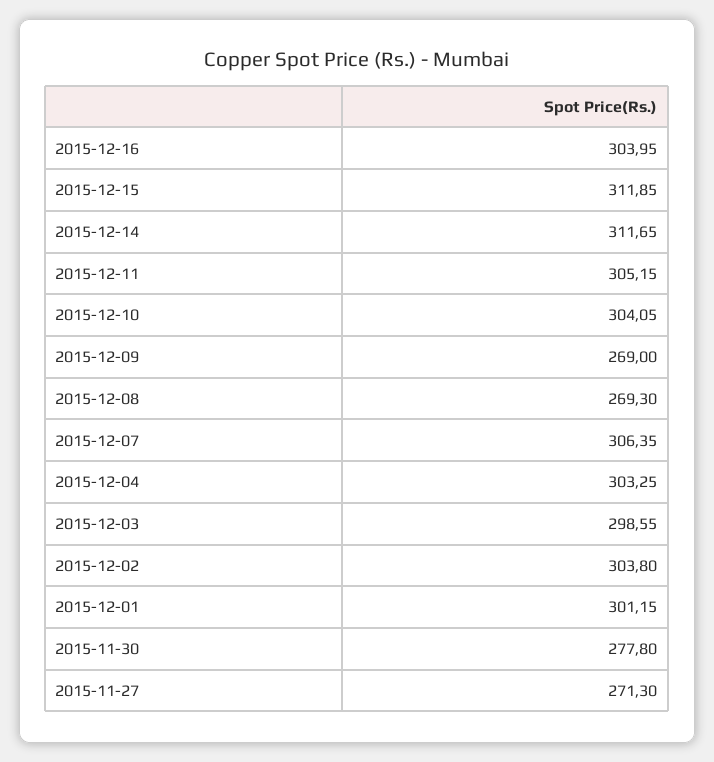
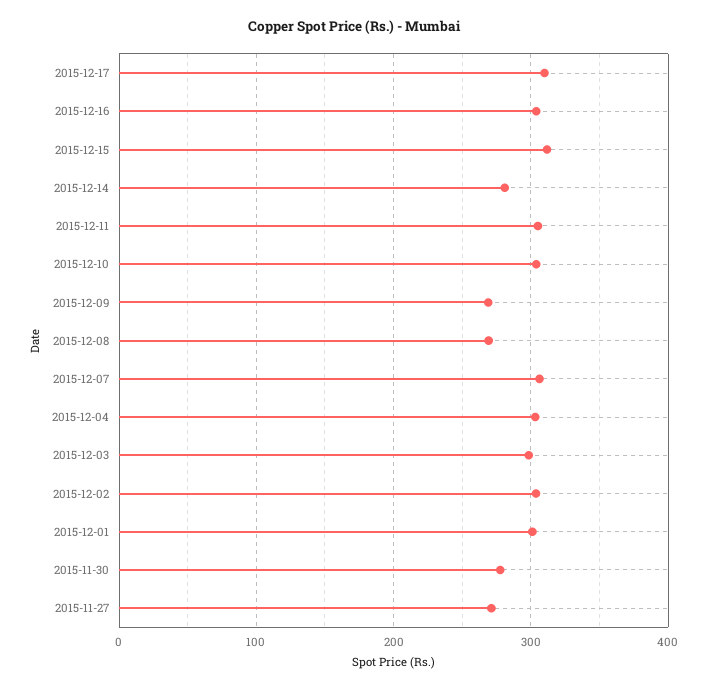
2015-12-14: 311.65 -> 280
2015-12-17: none -> 310

